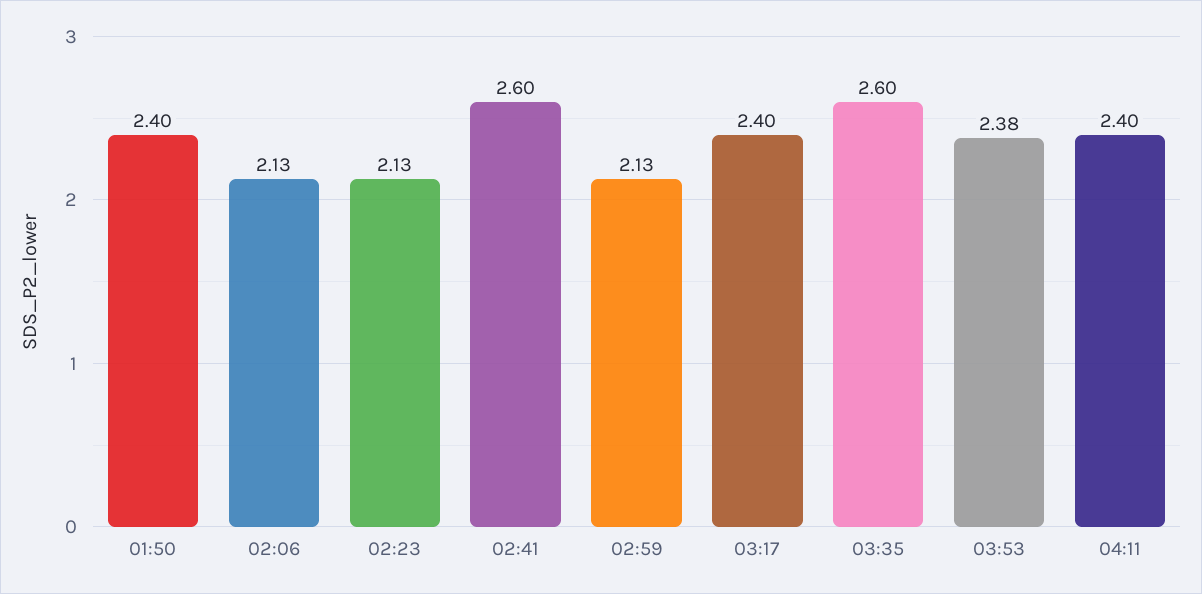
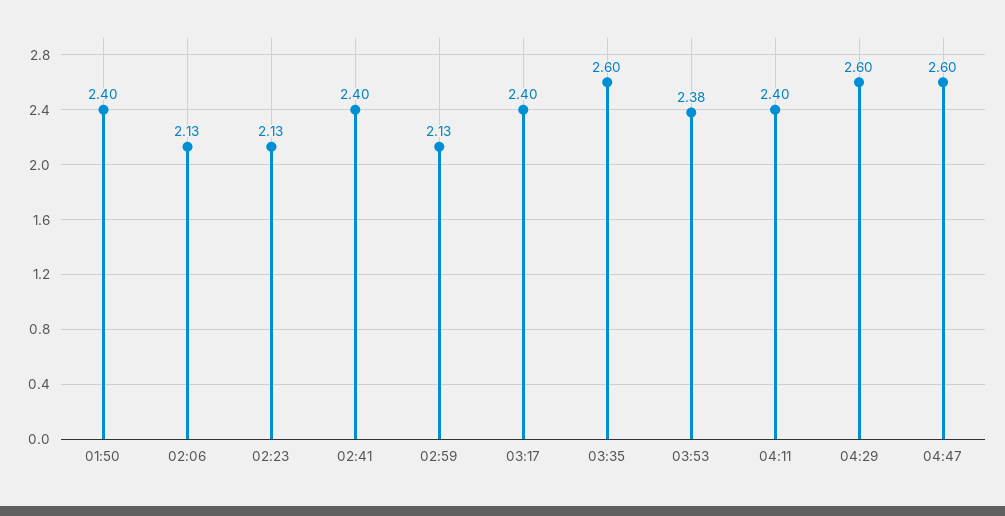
02:41: 2.6 -> 2.4
04:29: none -> 2.6
04:47: none -> 2.6

